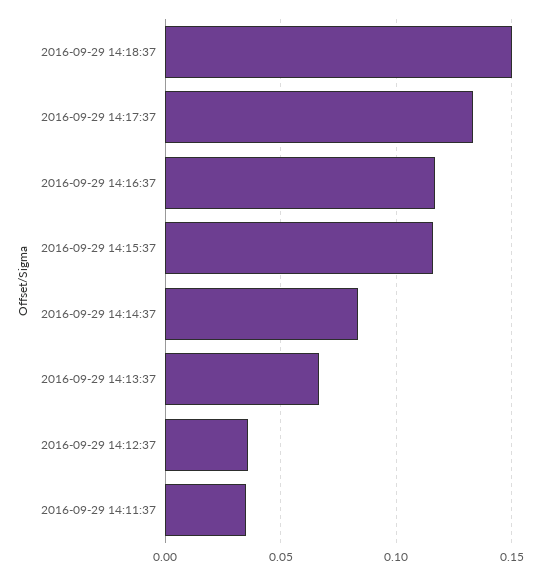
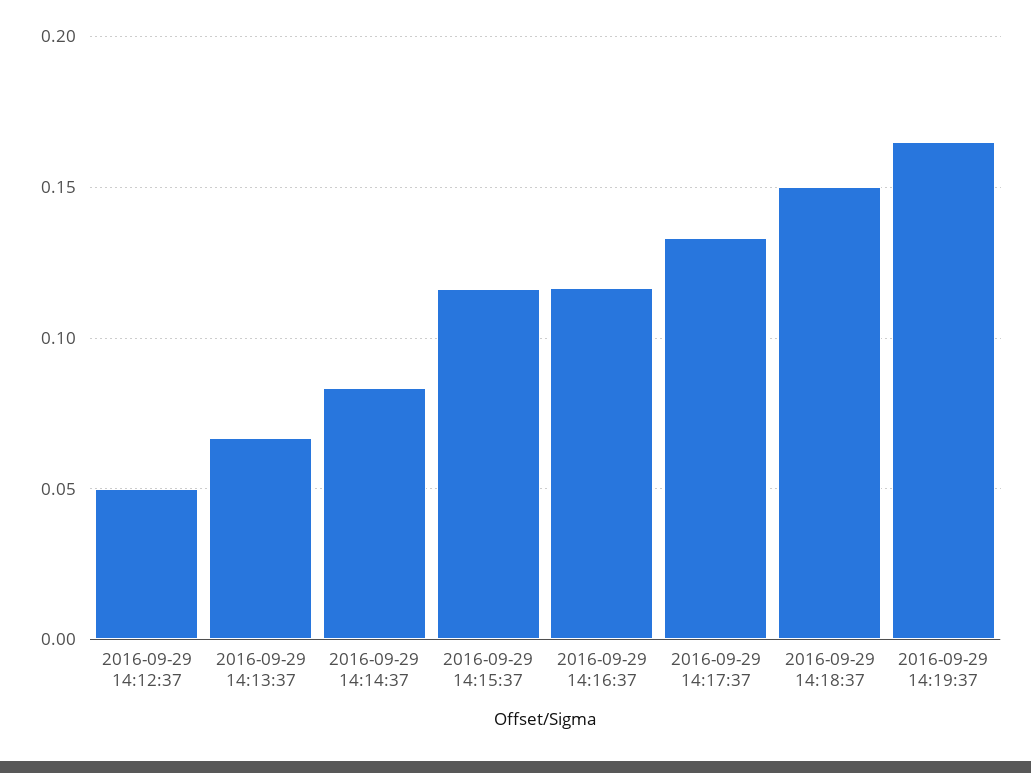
2016-09-29 14:12:37: 0.035 -> 0.05
2016-09-29 14:11:37: 0.035 -> none
2016-09-29 14:19:37: none -> 0.165

